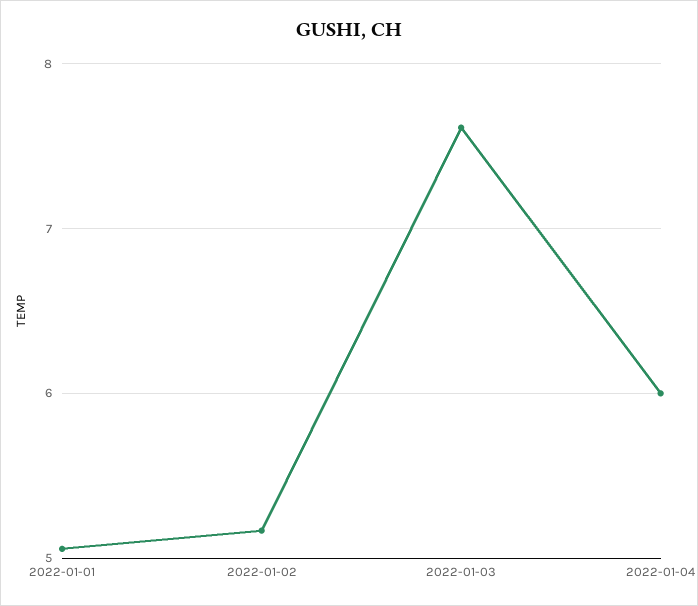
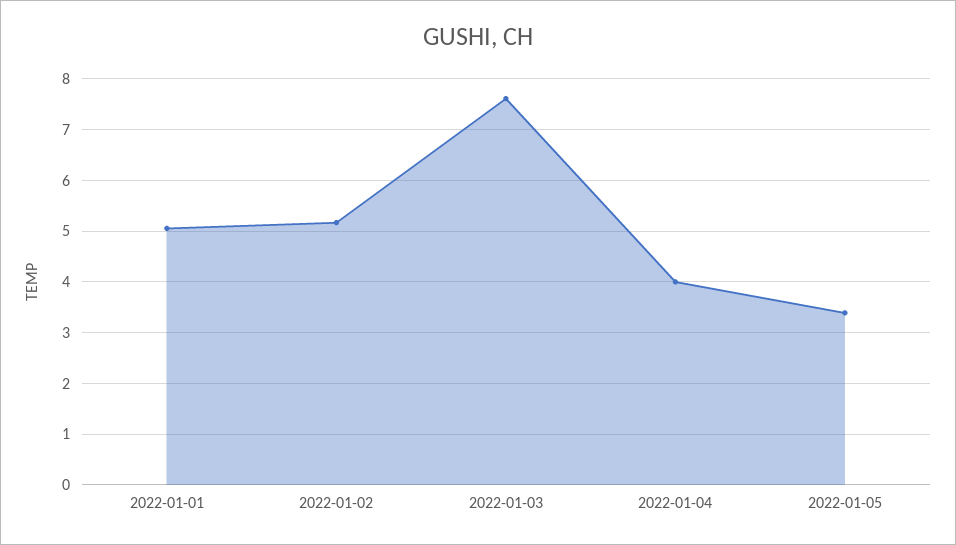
2022-01-04: 6 -> 4
2022-01-05: none -> 3.4

